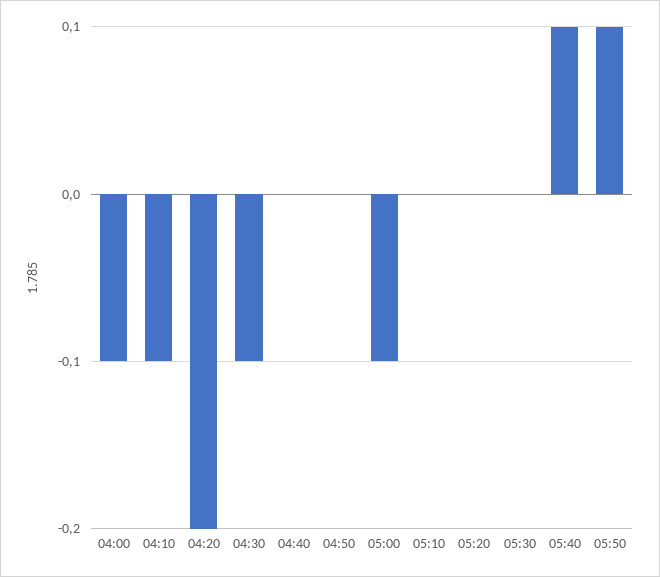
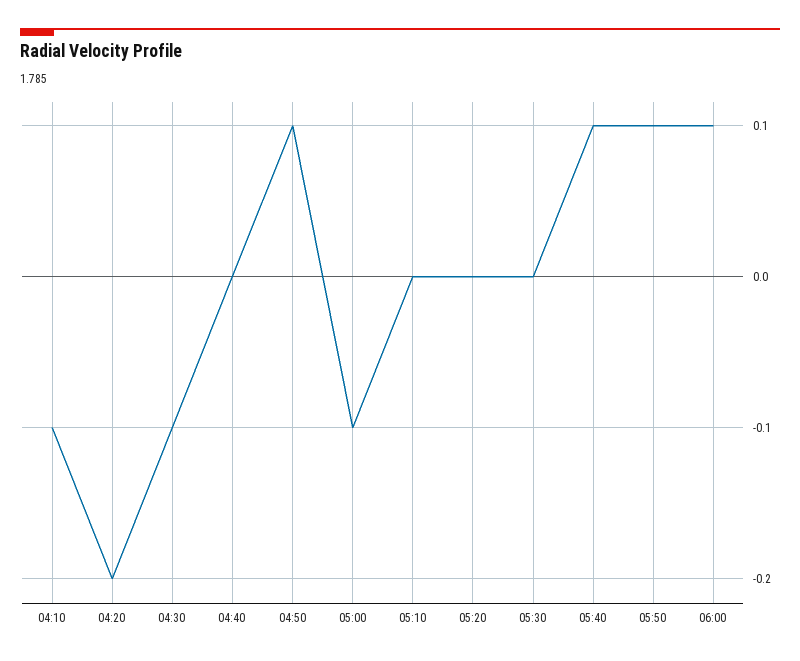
04:00: -0.1 -> none
04:50: 0 -> 0.1
06:00: none -> 0.1

